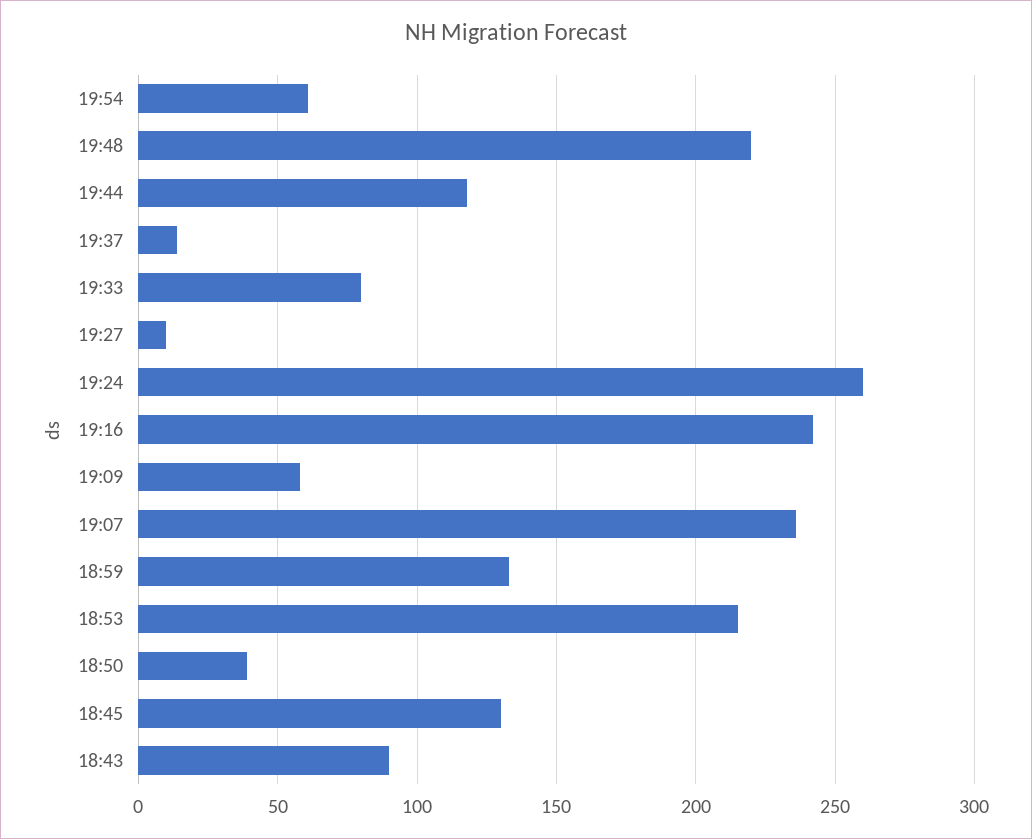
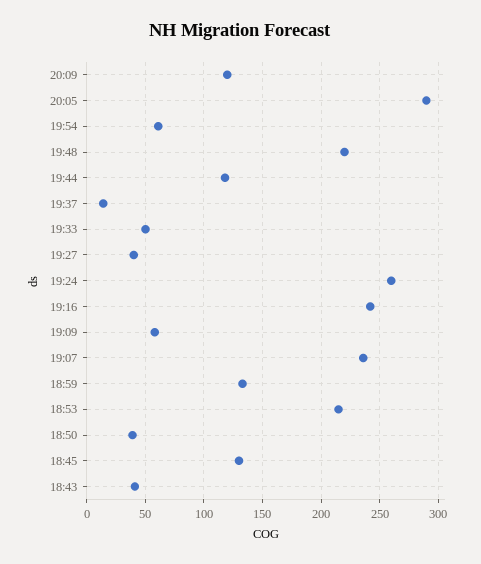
19:33: 80 -> 50
19:27: 10 -> 40
18:43: 90 -> 40
20:09: none -> 120
20:05: none -> 290

